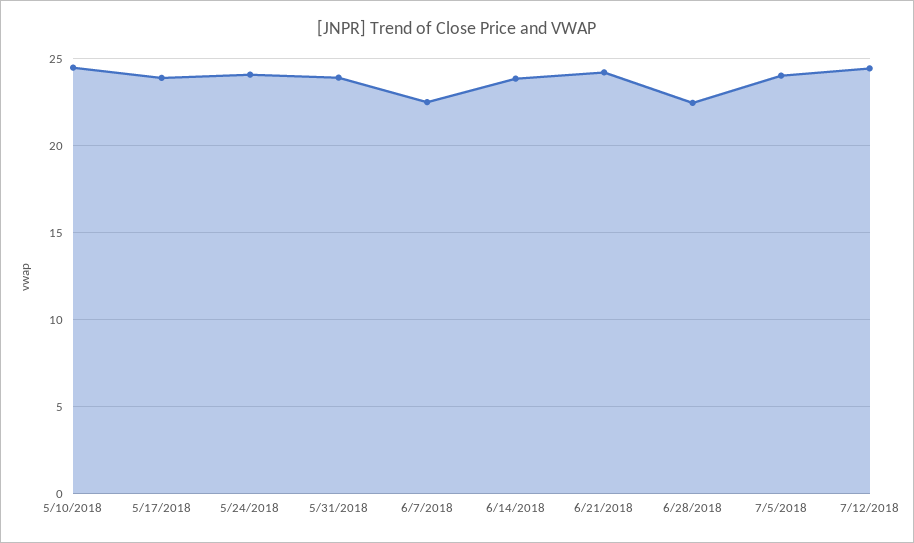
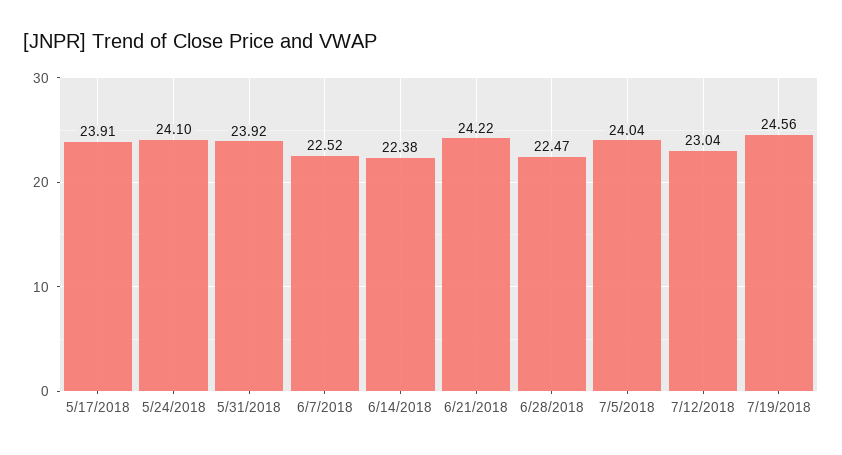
5/10/2018: 24.5 -> none
6/14/2018: 24 -> 22.38
7/12/2018: 24.5 -> 23.04
7/19/2018: none -> 24.56

